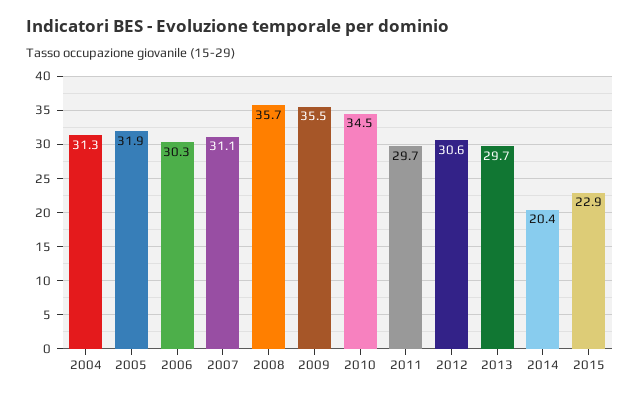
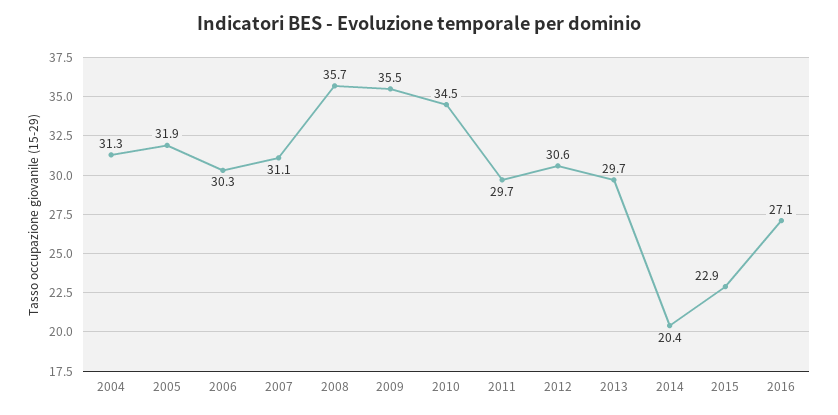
2016: none -> 27.1

